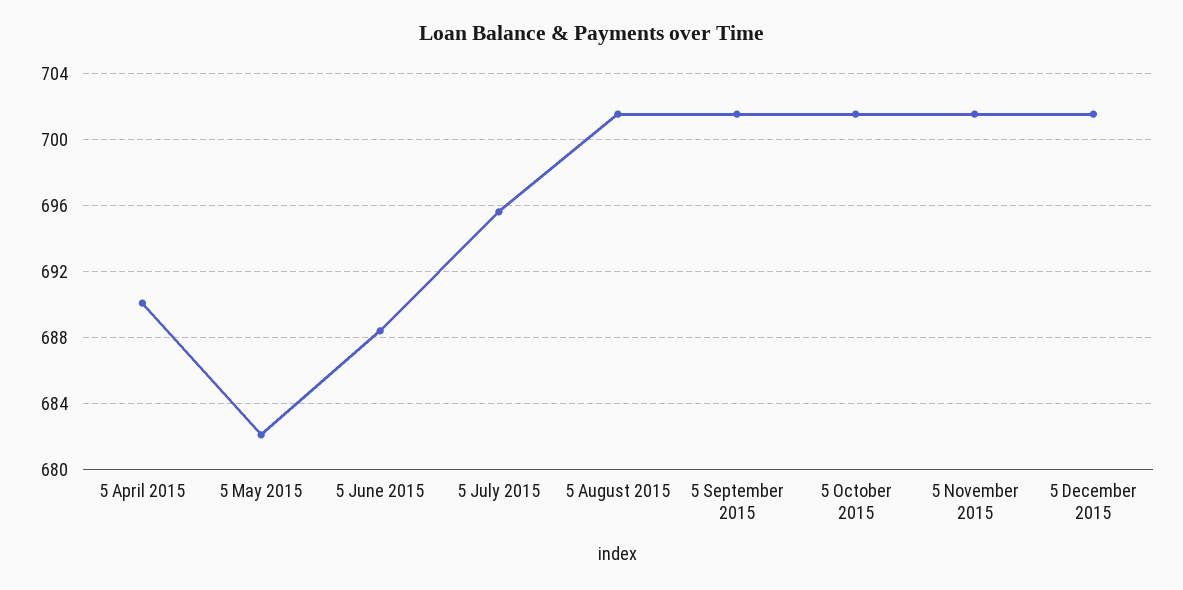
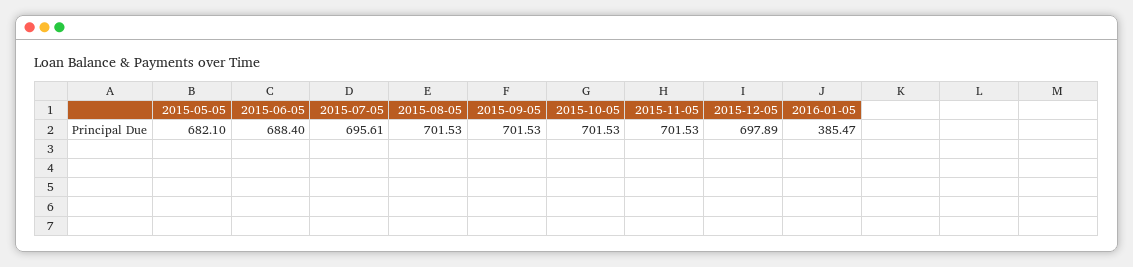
5 April 2015: 690 -> none
5 December 2015: 701.5 -> 697.89
2016-01-05: none -> 385.47

